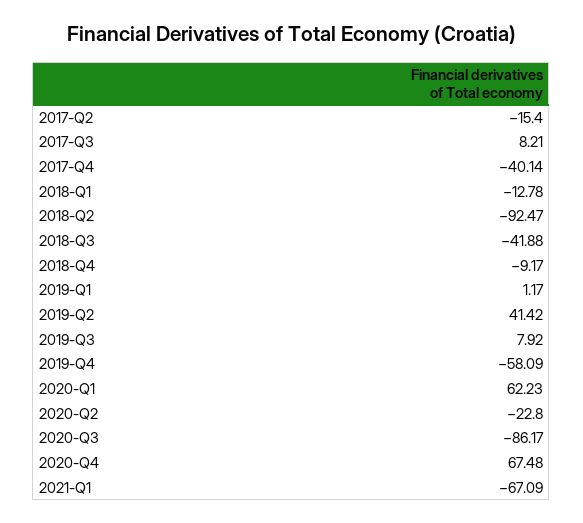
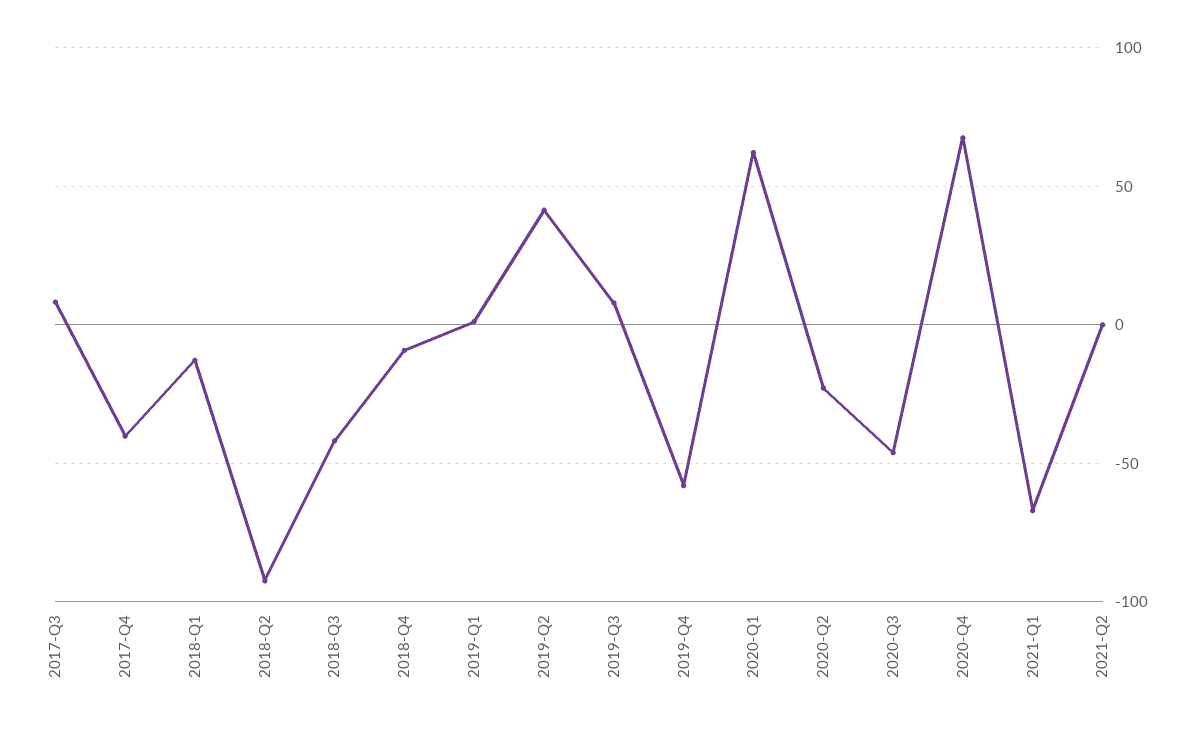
2017-Q2: -15.4 -> none
2020-Q3: -86.17 -> -45
2021-Q2: none -> 0

